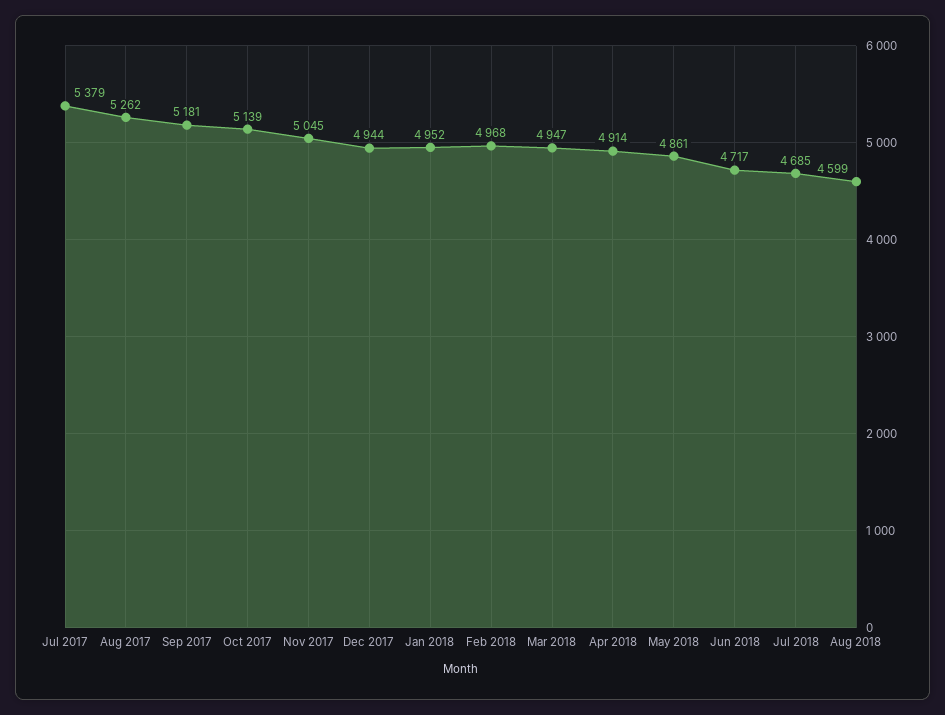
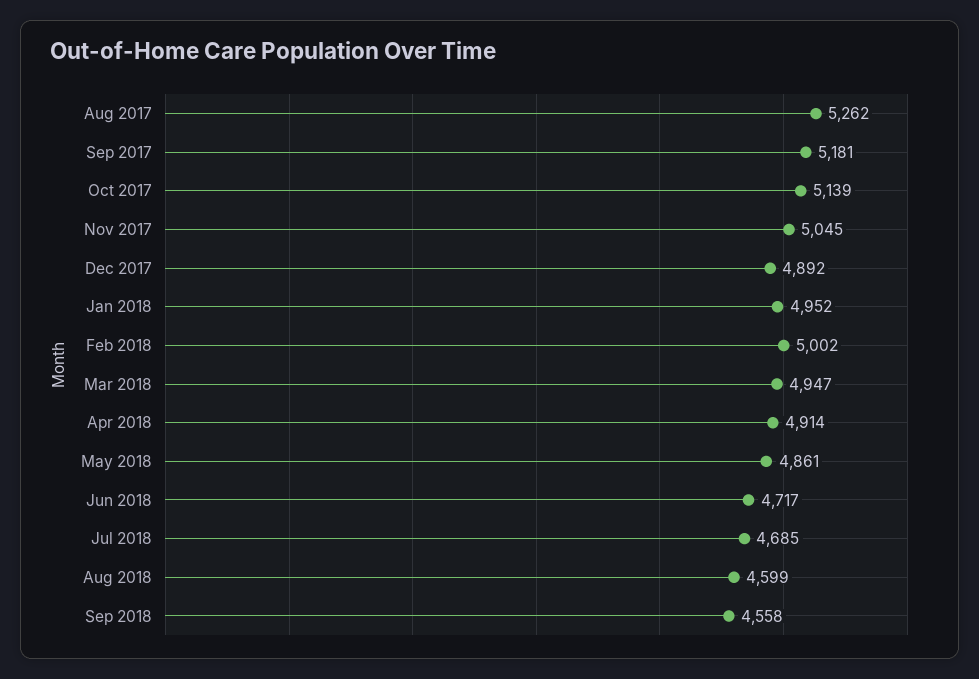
Jul 2017: 5379 -> none
Dec 2017: 4944 -> 4892
Feb 2018: 4968 -> 5002
Sep 2018: none -> 4558

